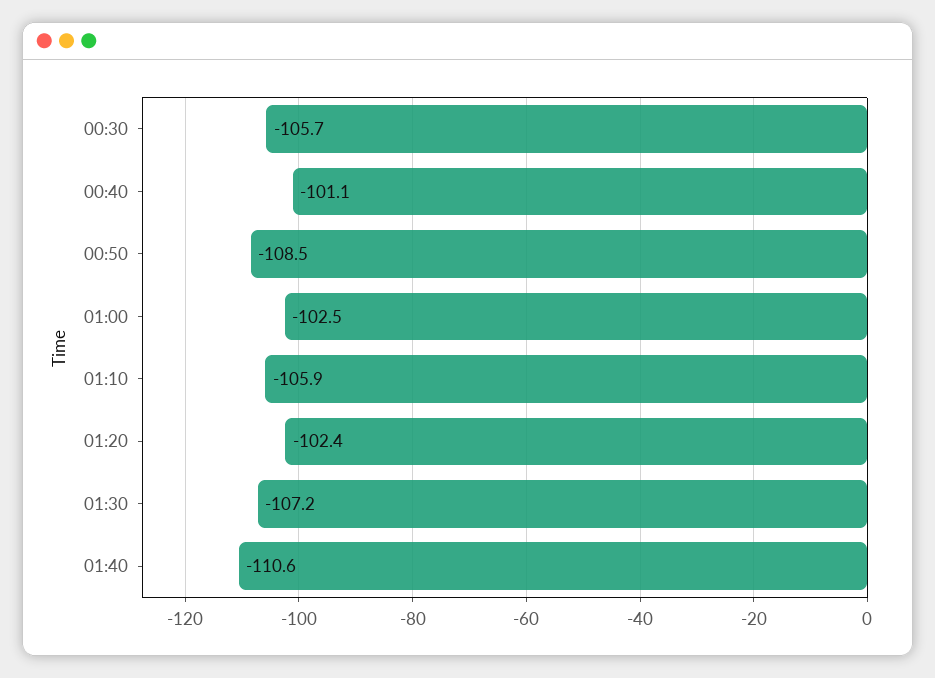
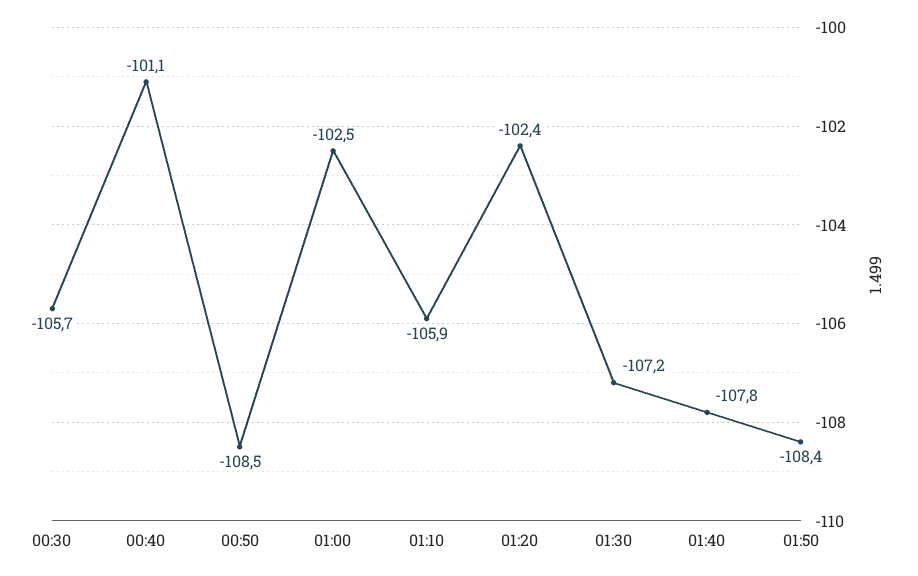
01:40: -110.6 -> -107.8
01:50: none -> -108.4

